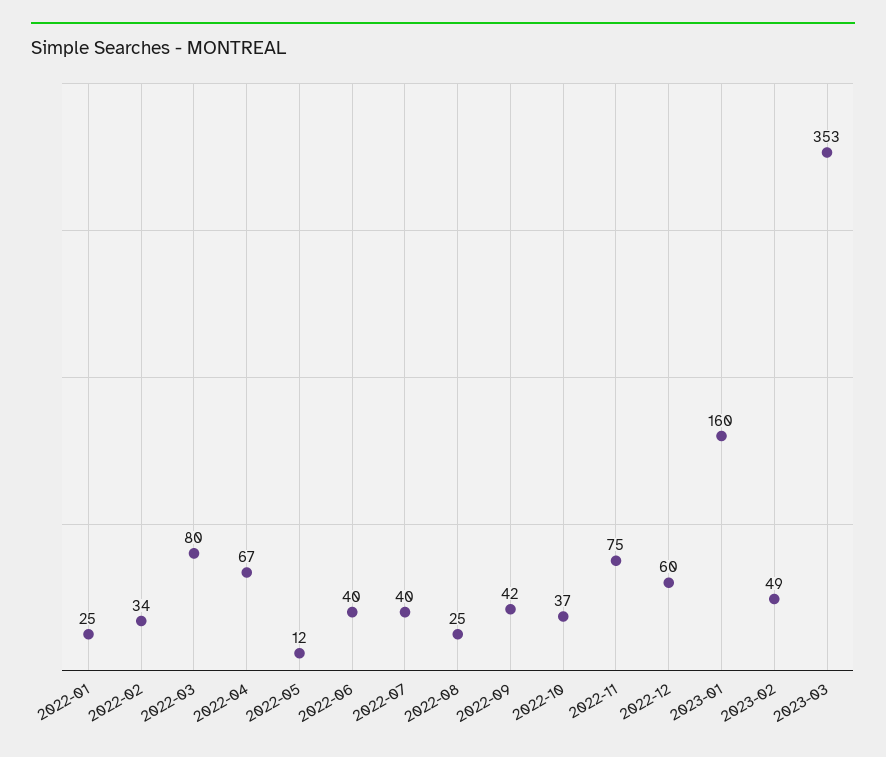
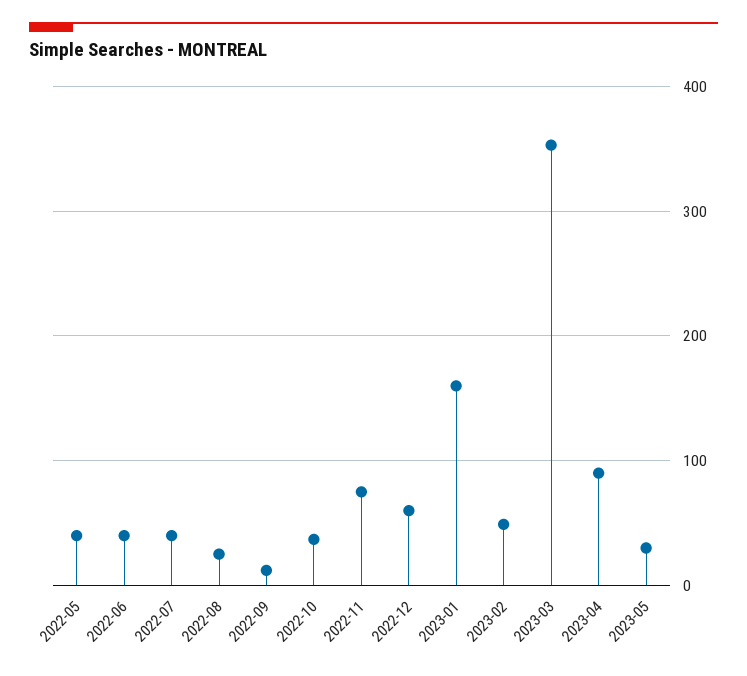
2022-01: 25 -> none
2022-02: 34 -> none
2022-03: 80 -> none
2022-04: 67 -> none
2022-05: 12 -> 40
2022-09: 42 -> 10
2023-04: none -> 90
2023-05: none -> 30

